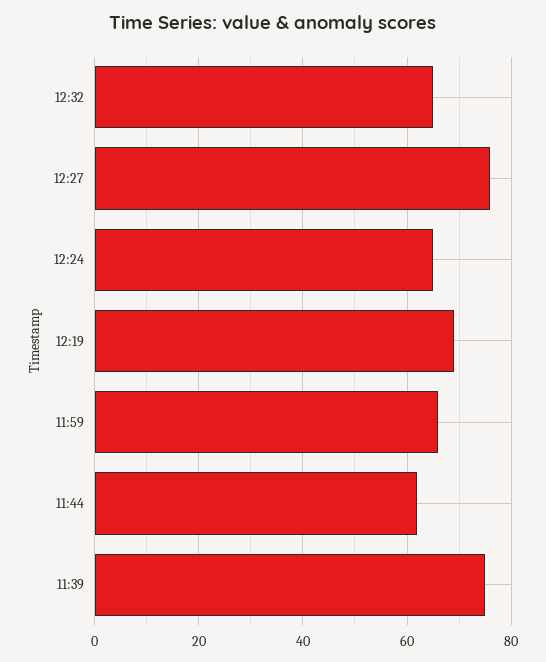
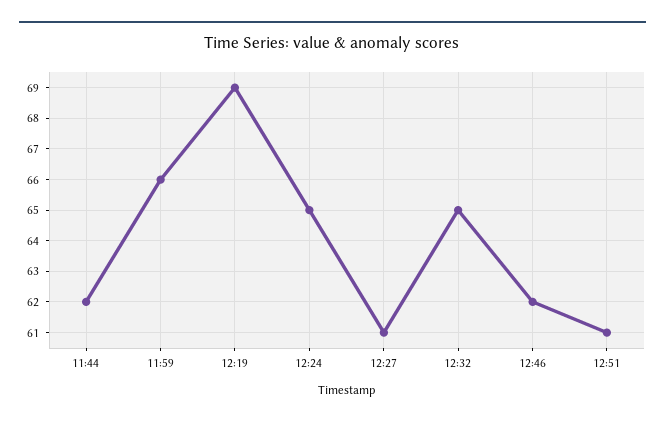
12:27: 75 -> 61
11:39: 75 -> none
12:46: none -> 62
12:51: none -> 61

